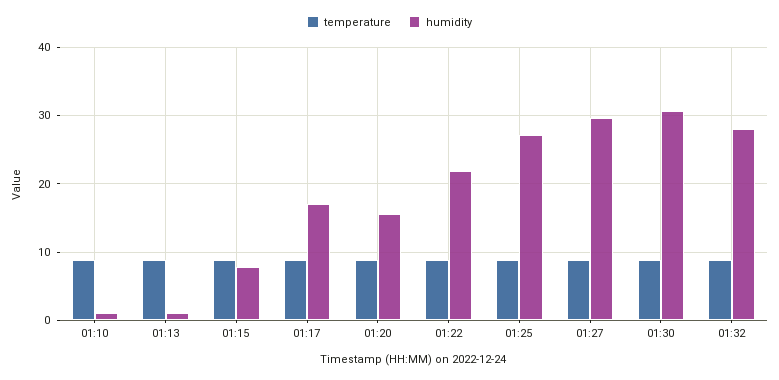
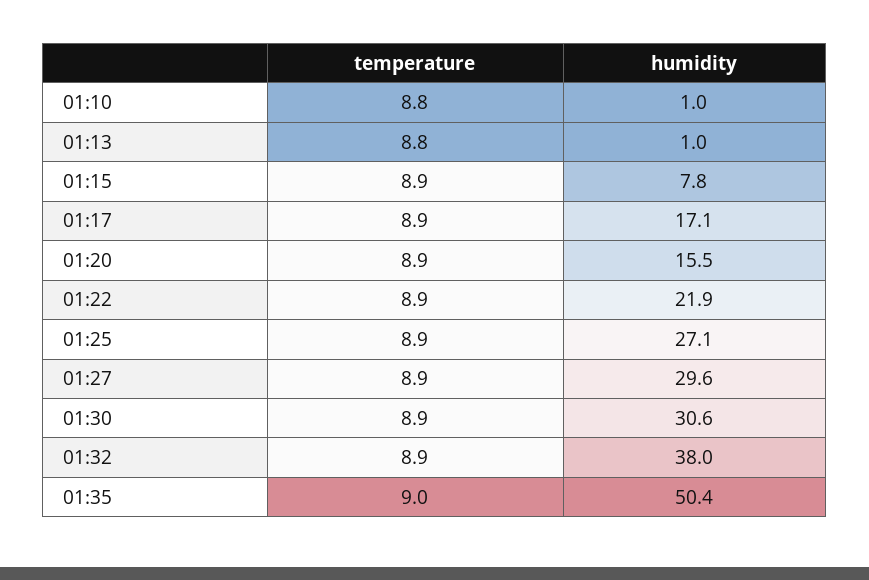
humidity, 01:32: 28 -> 38
temperature, 01:35: none -> 9
humidity, 01:35: none -> 50.4

